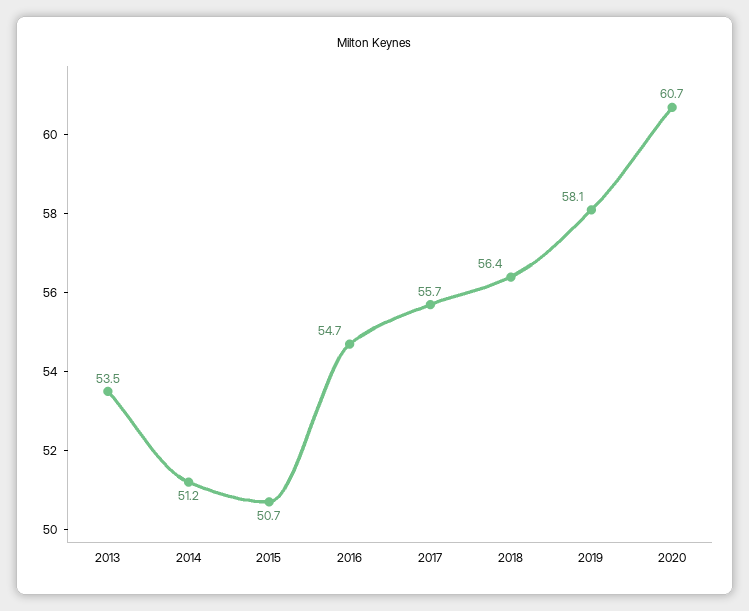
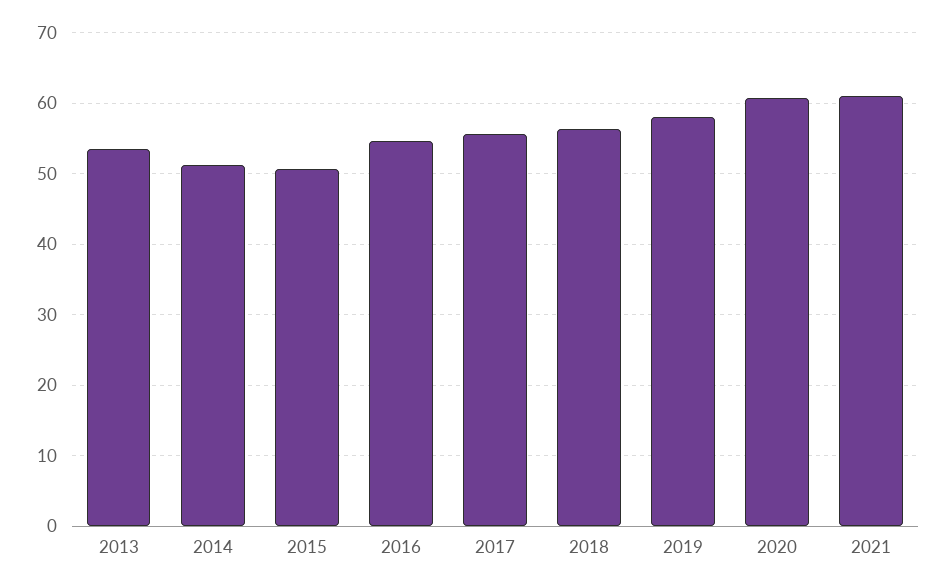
2021: none -> 61

